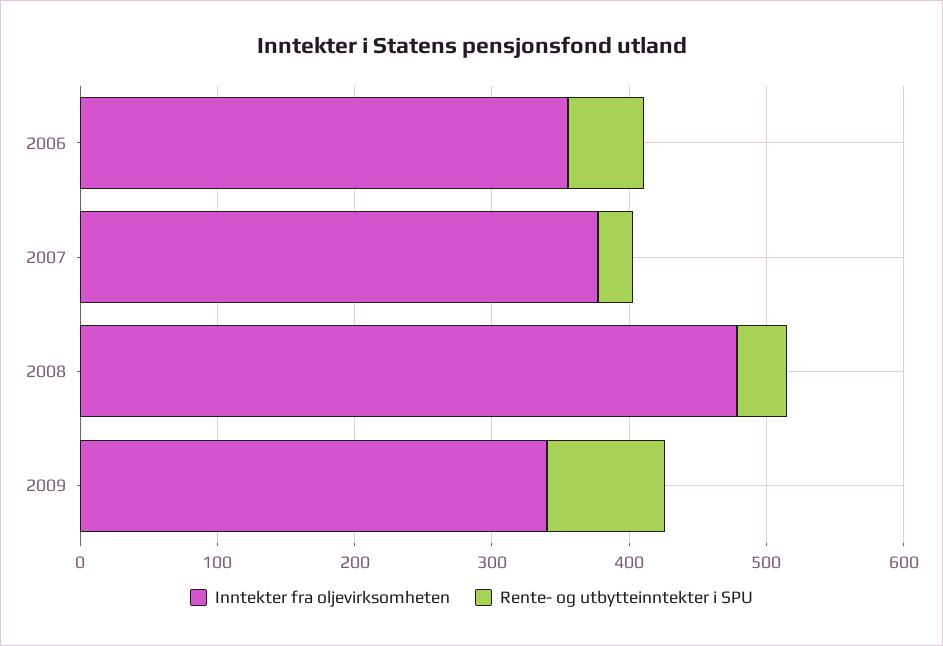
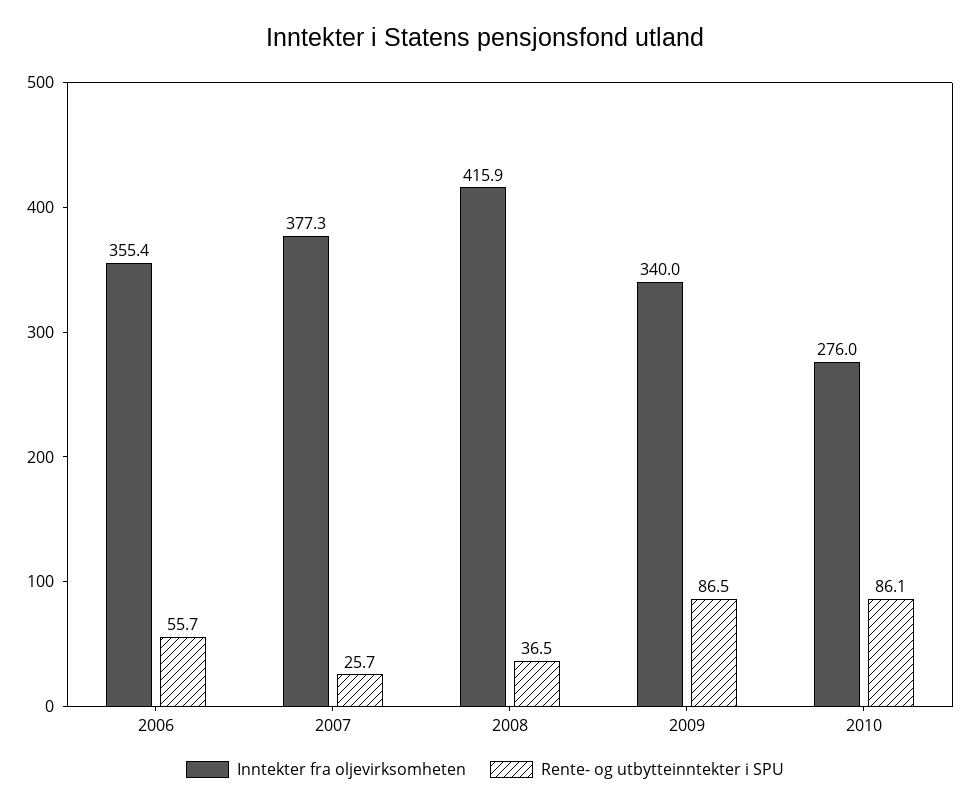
Inntekter fra oljevirksomheten, 2008: 480 -> 415.9
Inntekter fra oljevirksomheten, 2010: none -> 276
Rente- og utbytteinntekter i SPU, 2010: none -> 86.1

